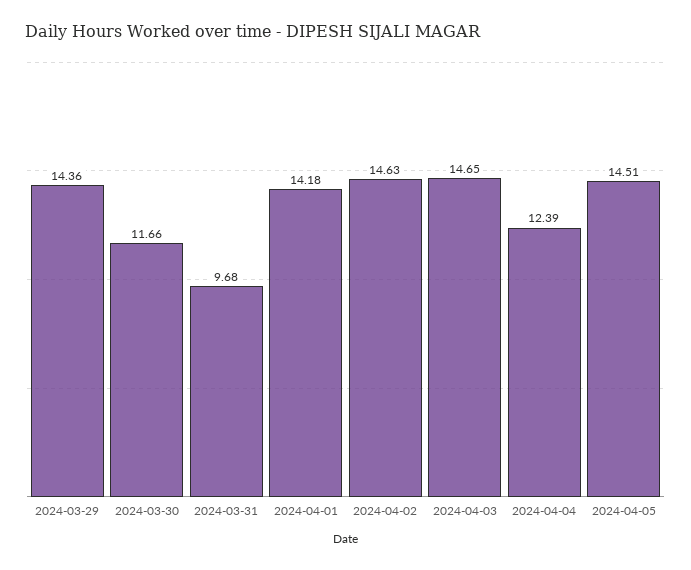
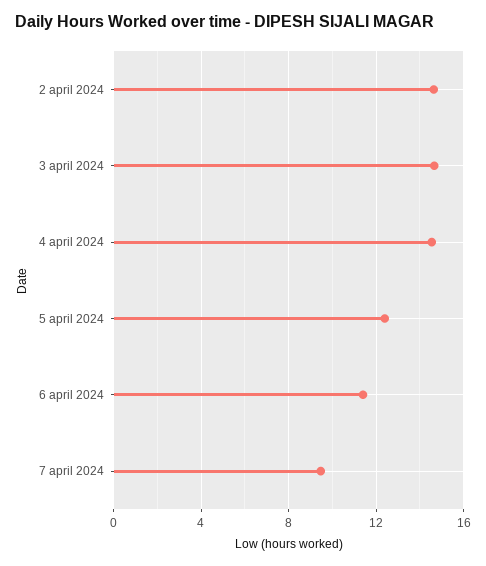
2024-03-29: 14.36 -> none
2024-03-30: 11.66 -> none
2024-03-31: 9.68 -> none
2024-04-01: 14.18 -> none
2024-04-04: 12.39 -> 14.5
2024-04-05: 14.51 -> 12.5
6 april 2024: none -> 11.5
7 april 2024: none -> 9.5

